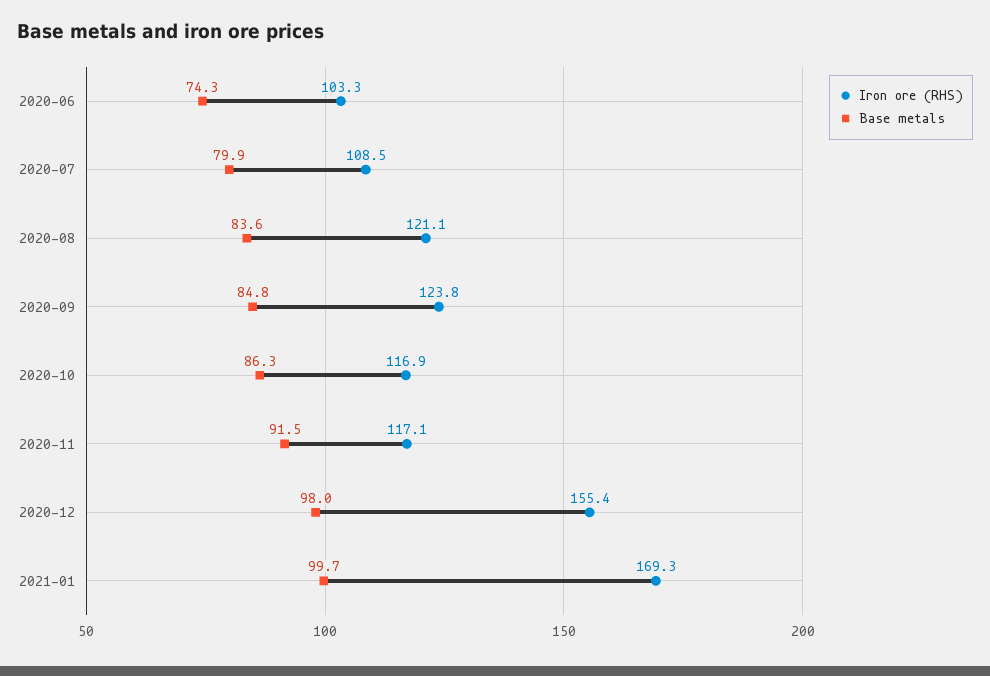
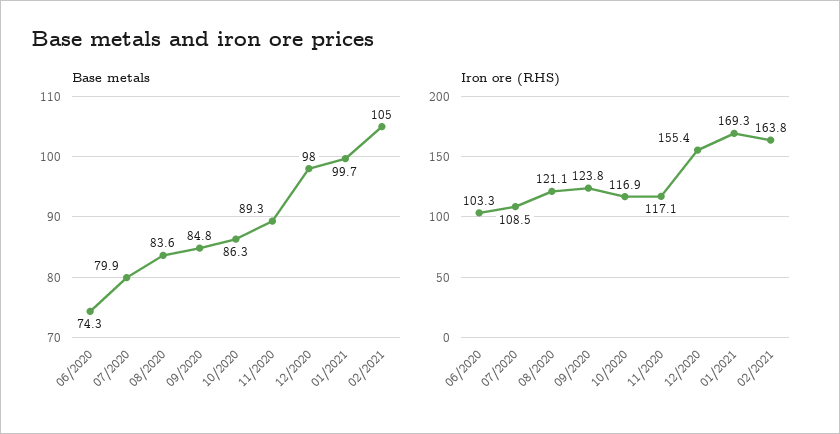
Base metals, 2020-11: 91.5 -> 89.3
Base metals, 02/2021: none -> 105
Iron ore (RHS), 02/2021: none -> 163.8

